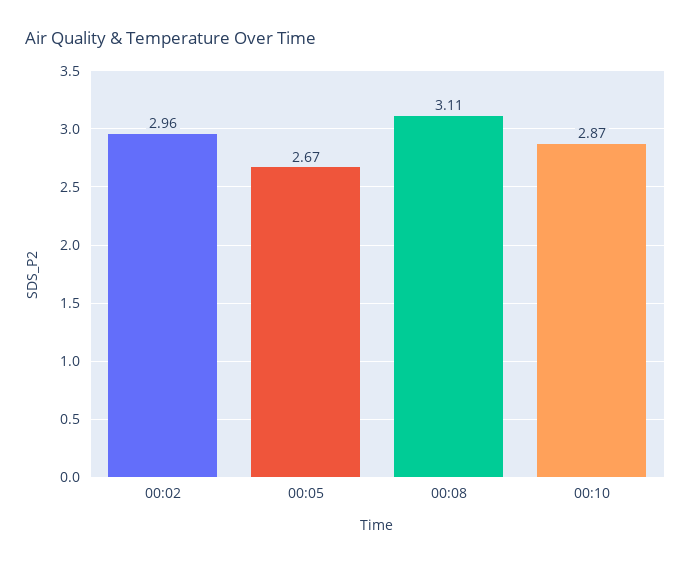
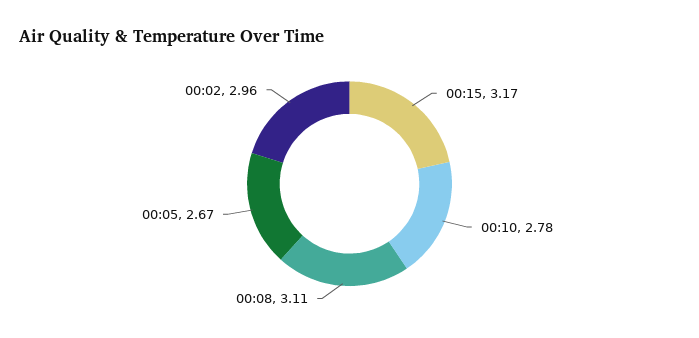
00:10: 2.87 -> 2.78
00:15: none -> 3.17

